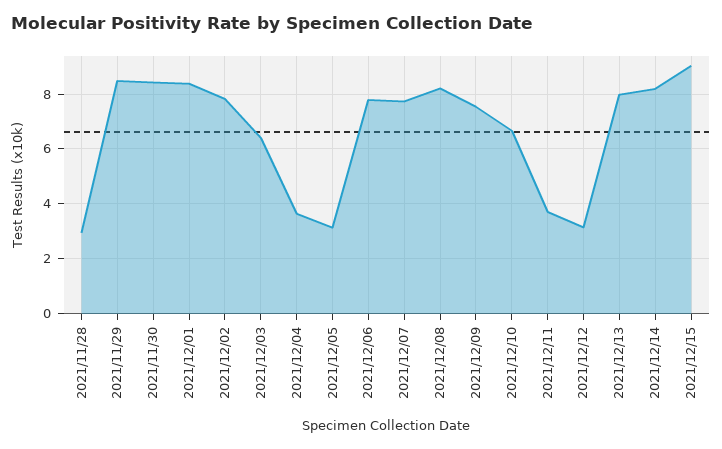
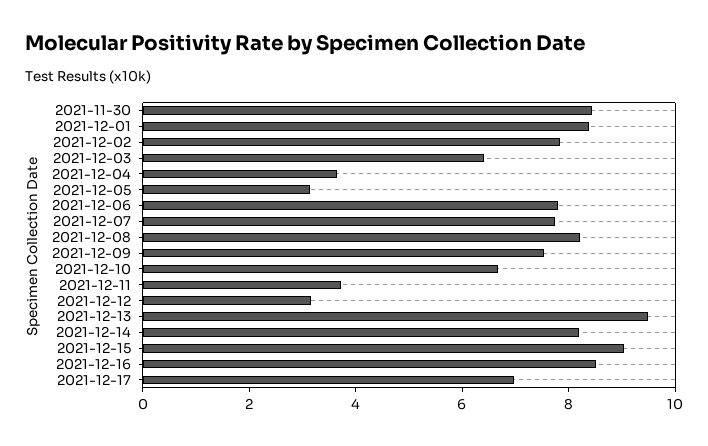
2021/11/28: 3 -> none
2021/11/29: 8.5 -> none
2021/12/13: 8 -> 9.5
2021-12-16: none -> 8.5
2021-12-17: none -> 7

